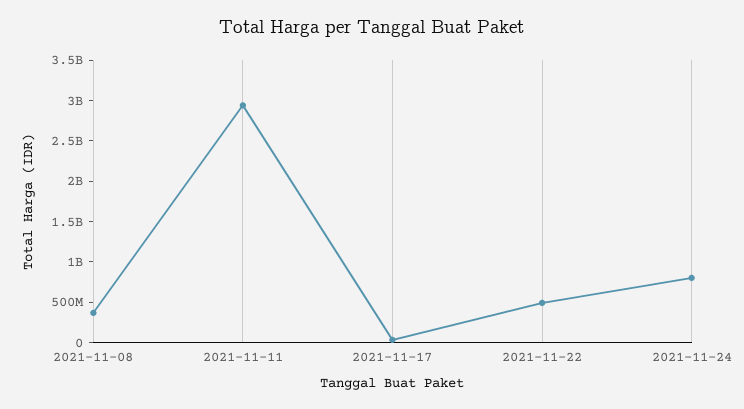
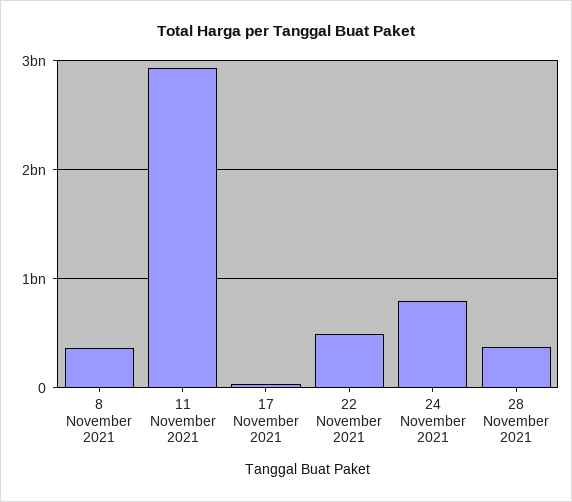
28 November 2021: none -> 400000000

